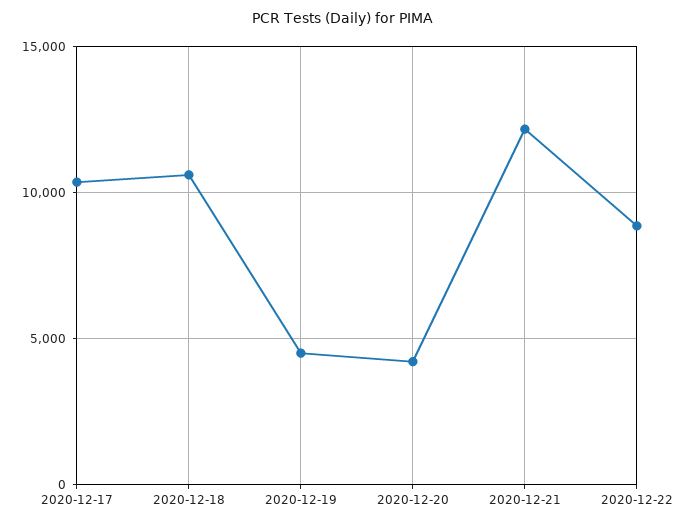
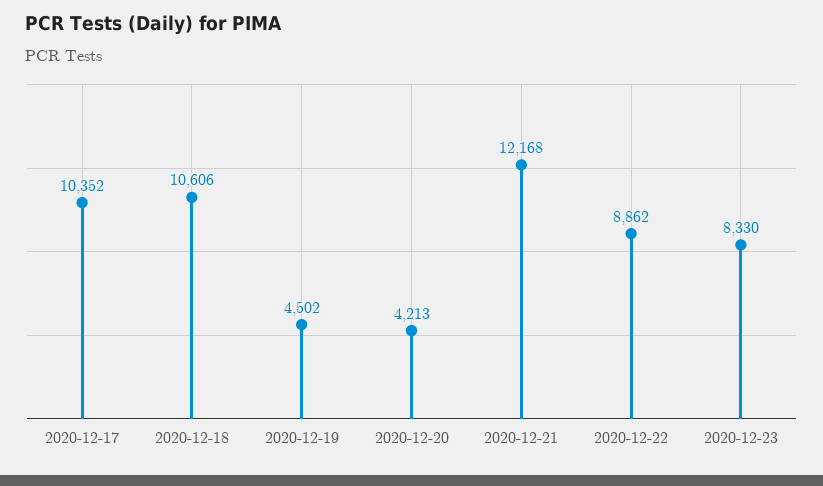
2020-12-23: none -> 8330

